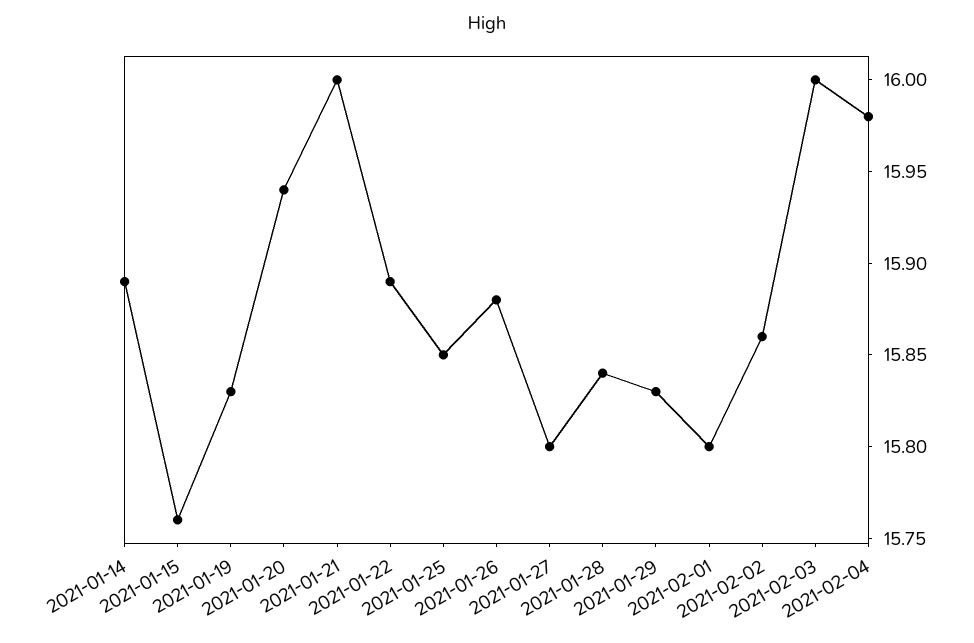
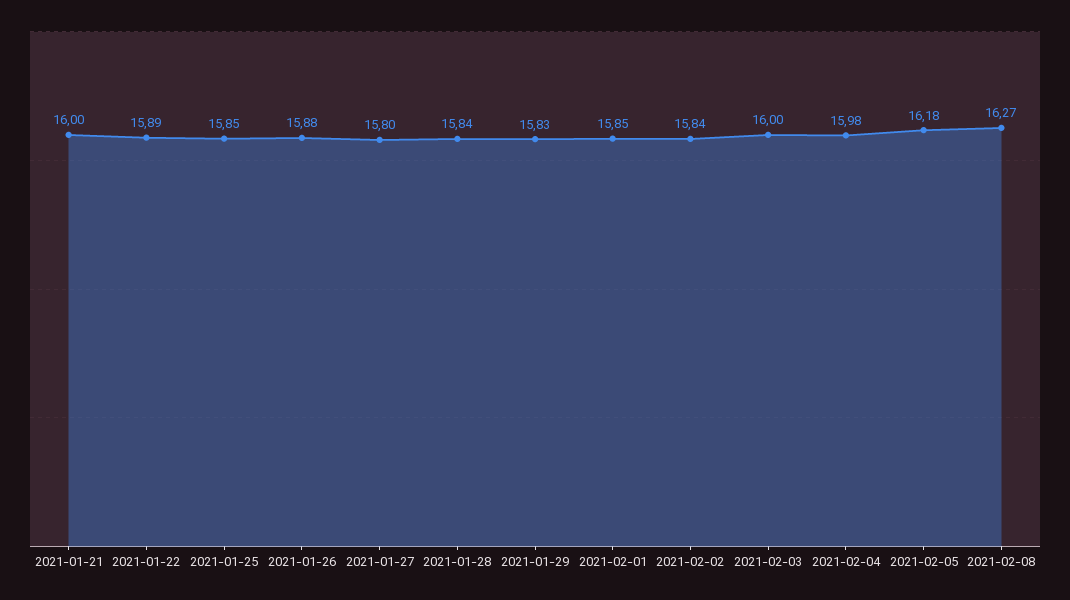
2021-01-14: 15.89 -> none
2021-01-15: 15.76 -> none
2021-01-19: 15.83 -> none
2021-01-20: 15.94 -> none
2021-02-01: 15.8 -> 15.85
2021-02-02: 15.86 -> 15.84
2021-02-05: none -> 16.18
2021-02-08: none -> 16.27

